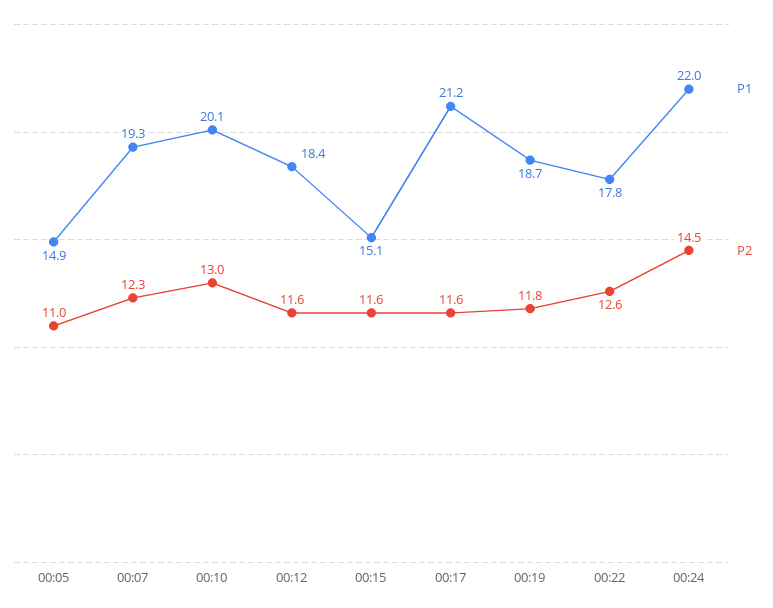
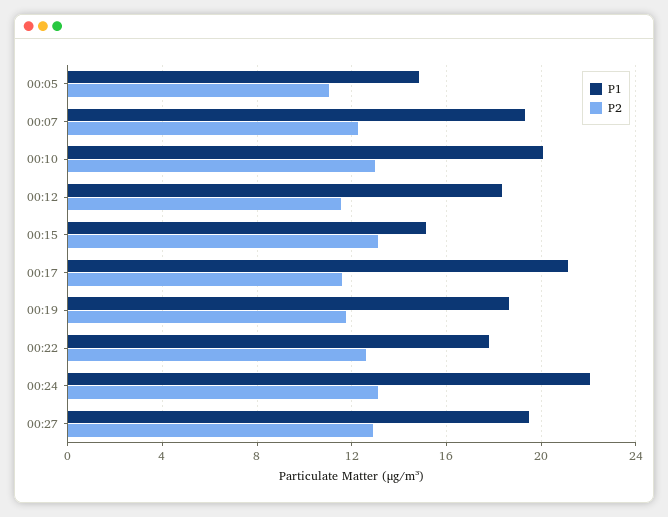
P2, 00:15: 11.6 -> 13
P2, 00:24: 14.5 -> 13
P1, 00:27: none -> 19.5
P2, 00:27: none -> 13

